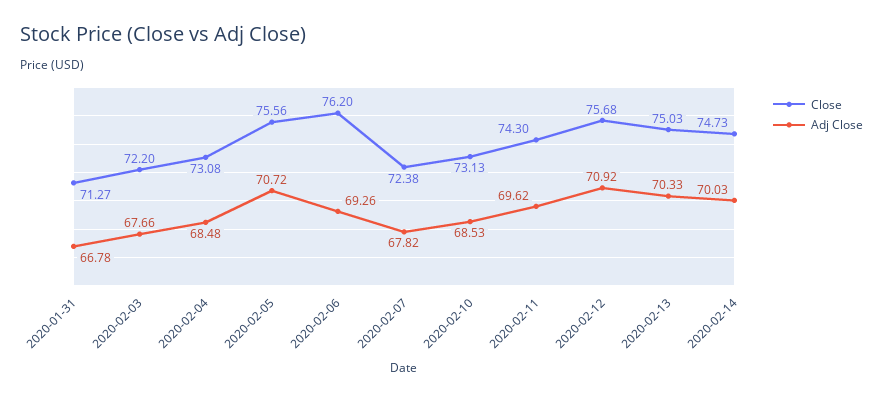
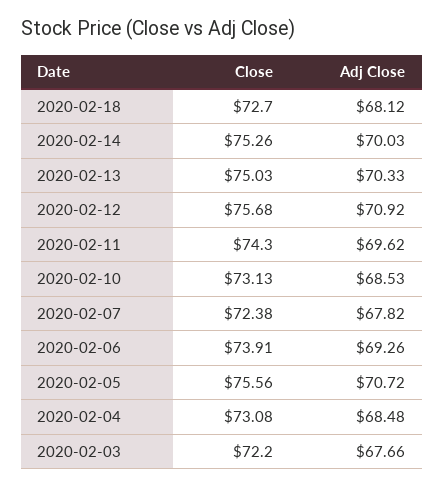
Close, 2020-01-31: 71.27 -> none
Adj Close, 2020-01-31: 66.78 -> none
Close, 2020-02-06: 76.2 -> 73.91
Close, 2020-02-14: 74.73 -> 75.26
Close, 2020-02-18: none -> 72.7
Adj Close, 2020-02-18: none -> 68.12

